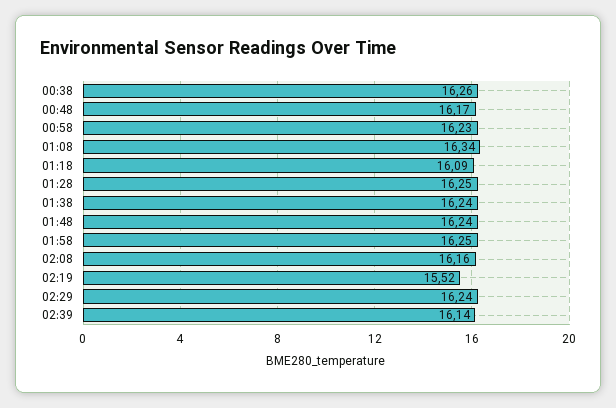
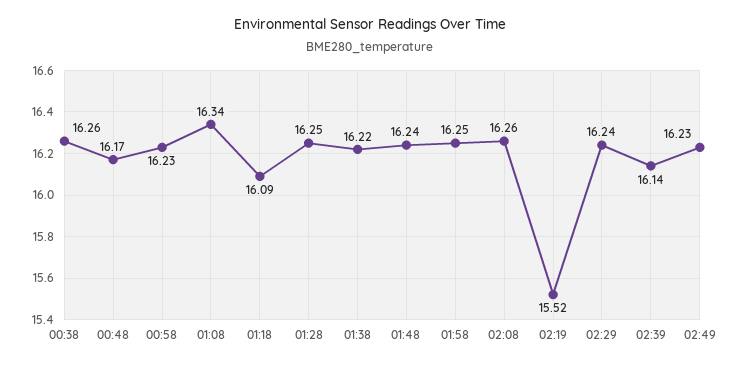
01:38: 16.24 -> 16.22
02:08: 16.16 -> 16.26
02:49: none -> 16.23

